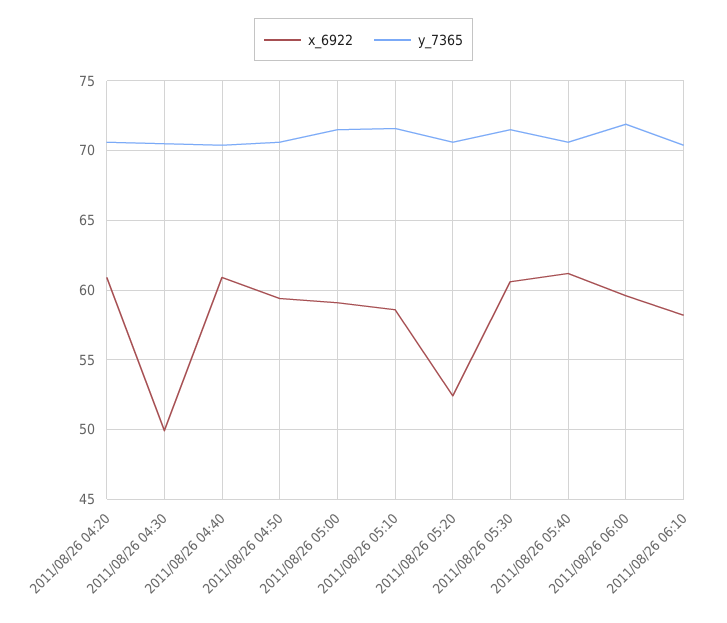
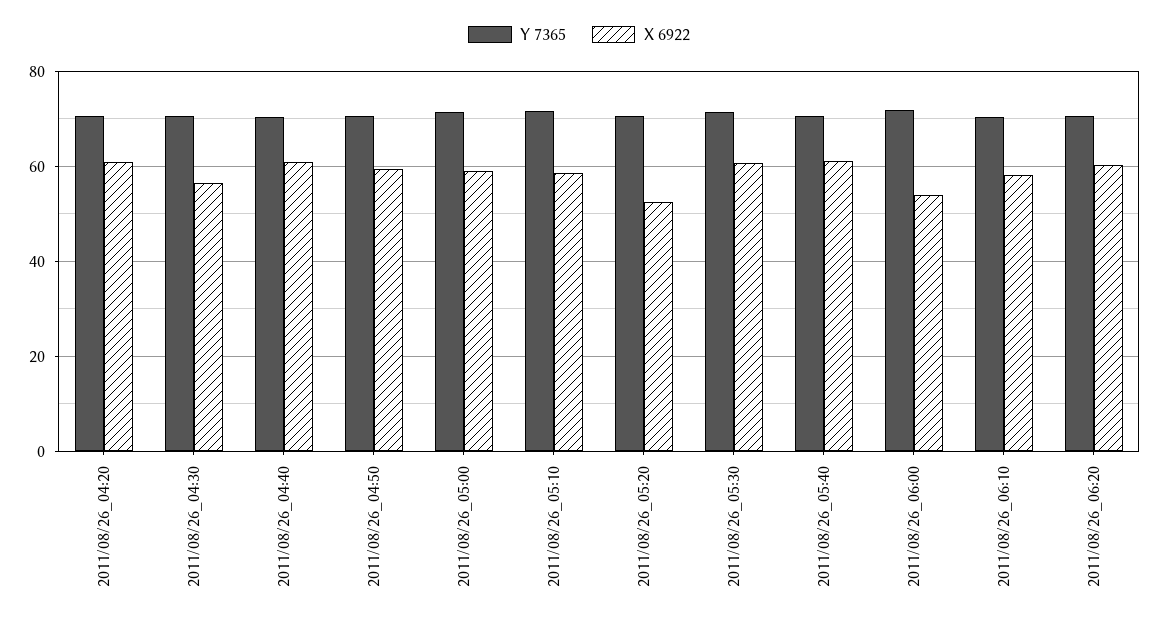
x_6922, 2011/08/26 04:30: 50 -> 56
x_6922, 2011/08/26 06:00: 59.5 -> 54
y_7365, 2011/08/26_06:20: none -> 70
x_6922, 2011/08/26_06:20: none -> 60

